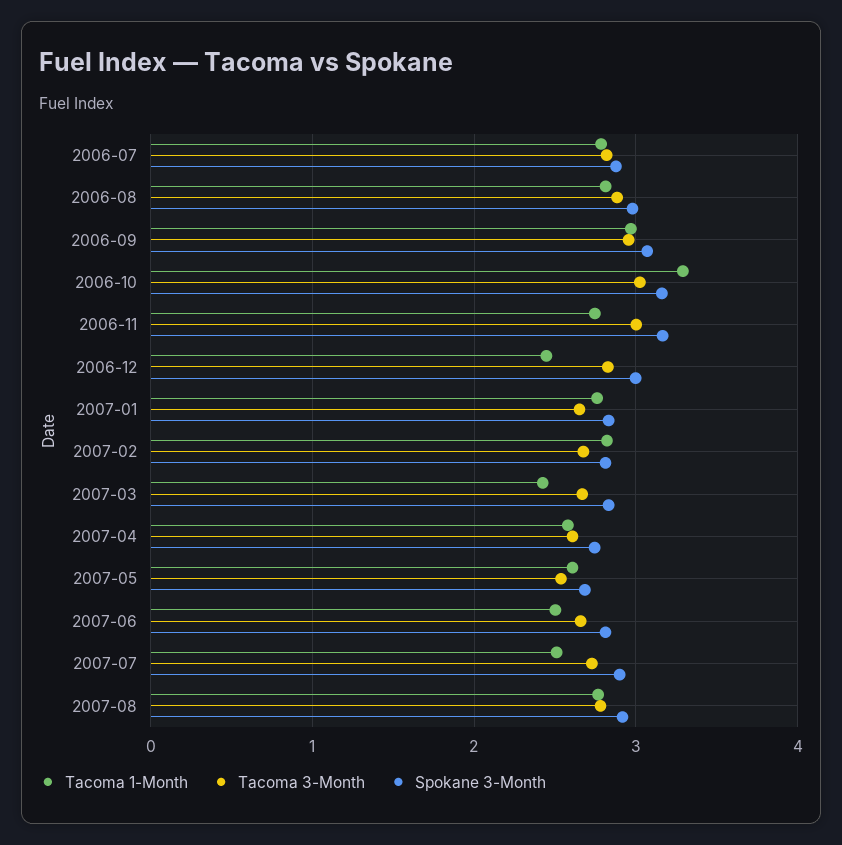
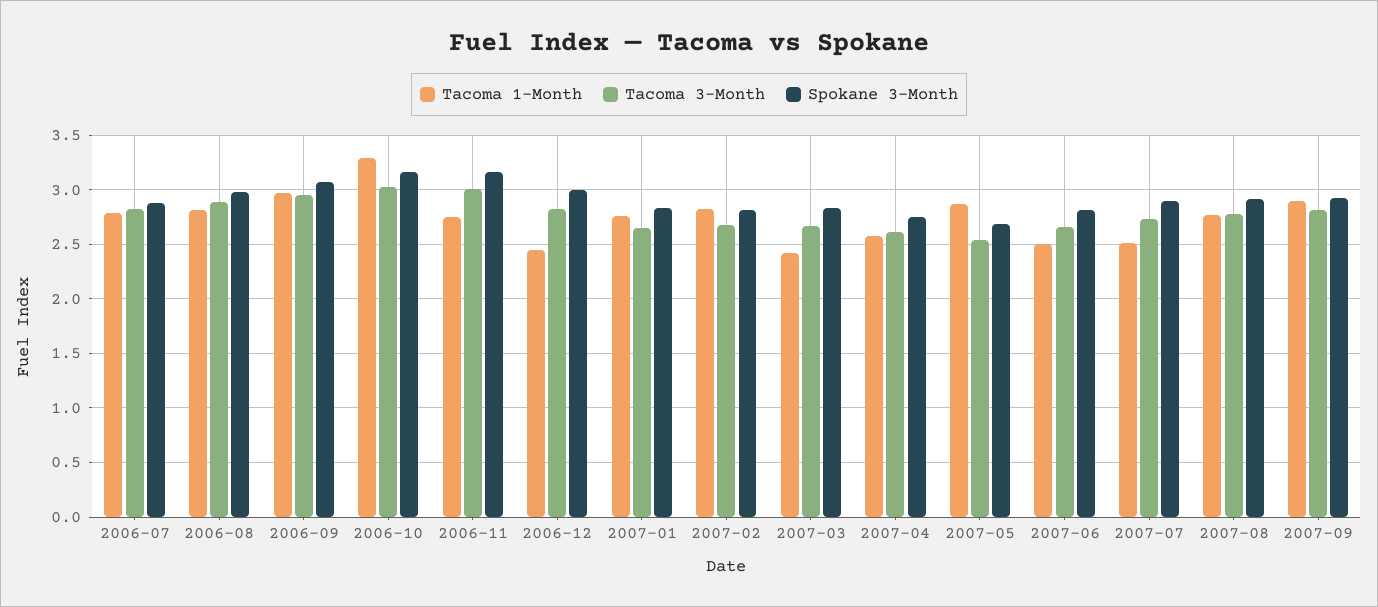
Tacoma 1-Month, 2007-05: 2.6 -> 2.9
Tacoma 1-Month, 2007-09: none -> 2.9
Tacoma 3-Month, 2007-09: none -> 2.8
Spokane 3-Month, 2007-09: none -> 2.9

